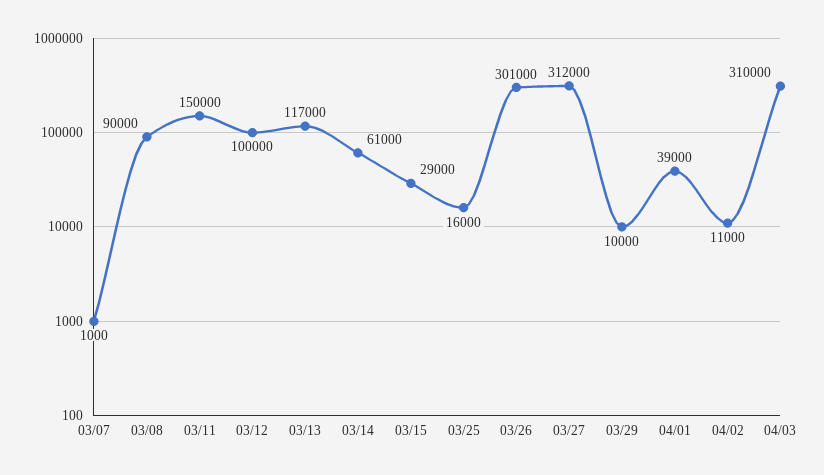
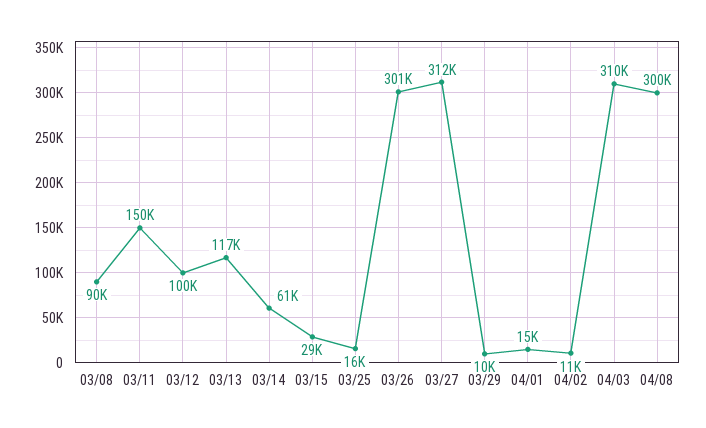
03/07: 1000 -> none
04/01: 39000 -> 15000
04/08: none -> 300000

